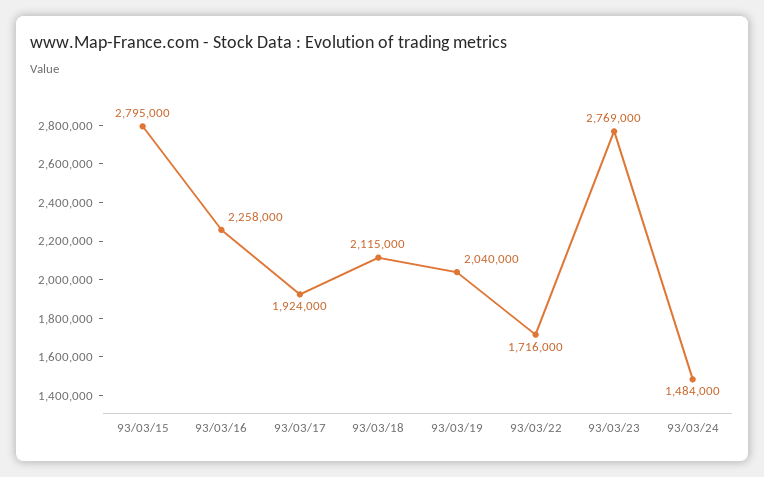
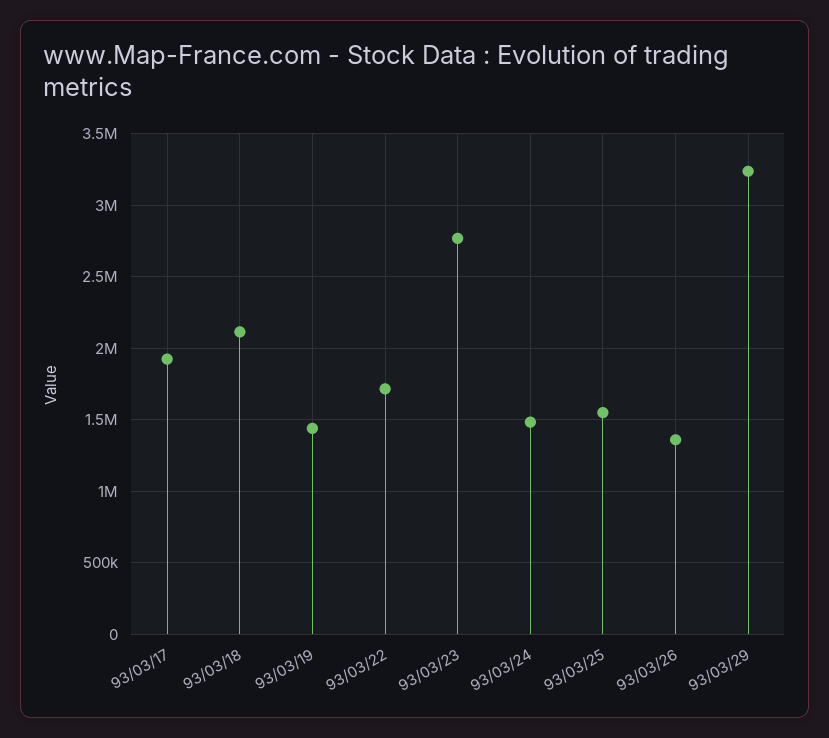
93/03/15: 2795000 -> none
93/03/16: 2258000 -> none
93/03/19: 2040000 -> 1450000
93/03/25: none -> 1550000
93/03/26: none -> 1350000
93/03/29: none -> 3250000

